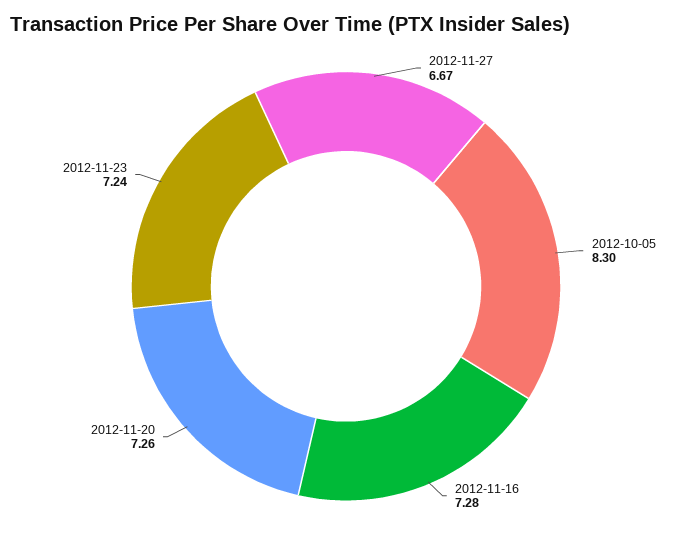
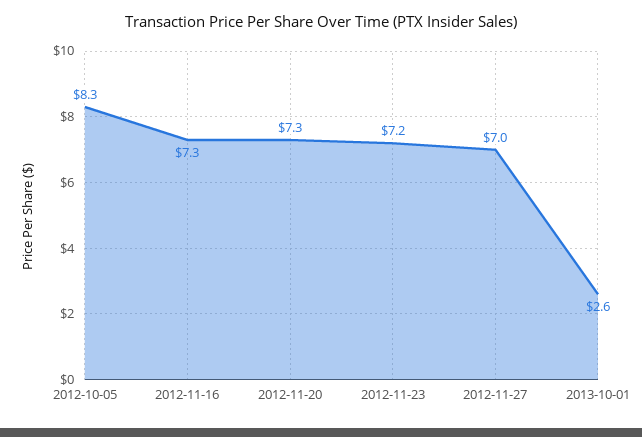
2012-11-27: 6.67 -> 7
2013-10-01: none -> 2.6

